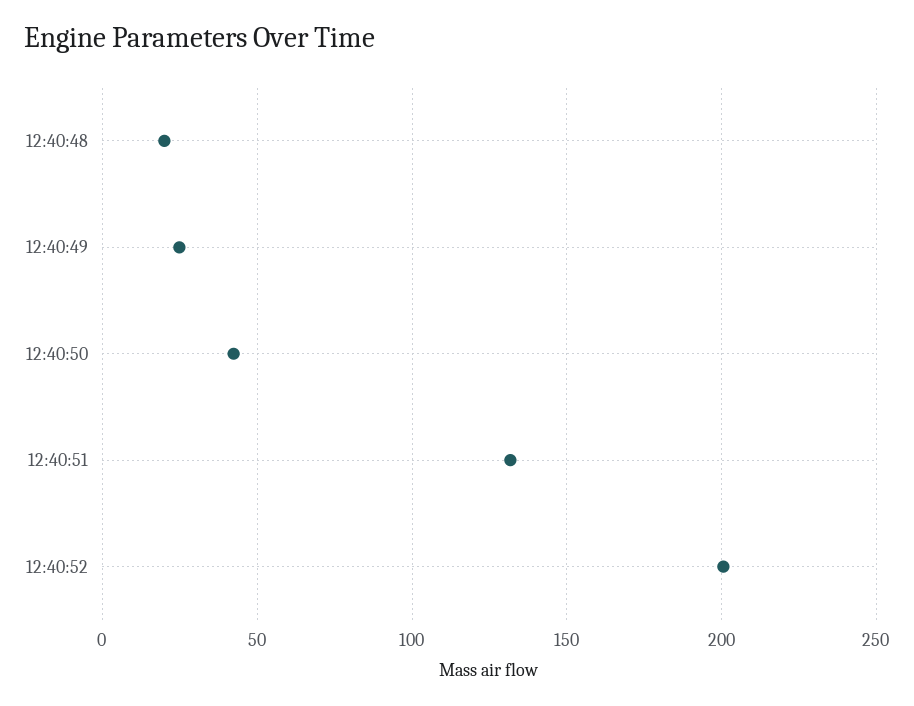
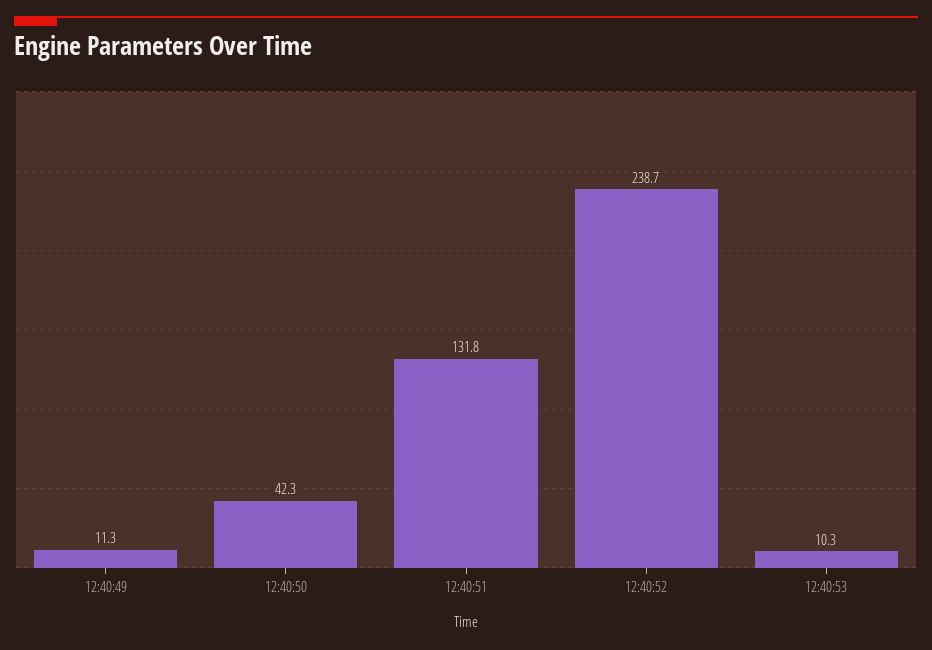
12:40:48: 20 -> none
12:40:49: 25 -> 11.3
12:40:52: 200 -> 238.7
12:40:53: none -> 10.3

